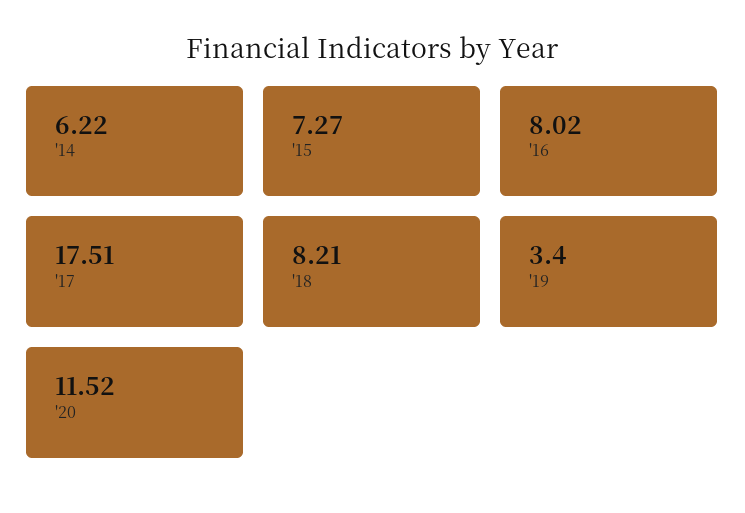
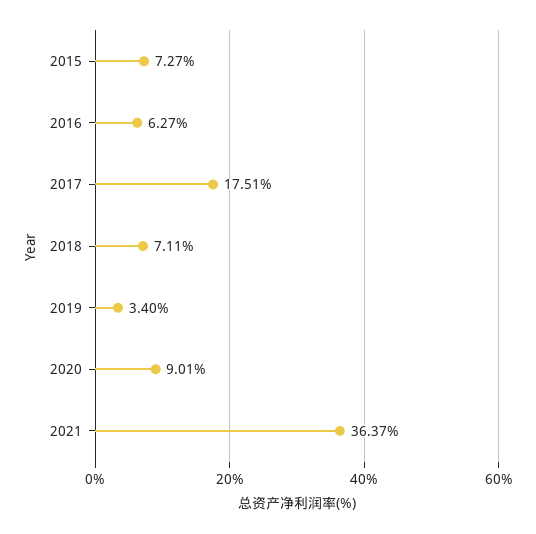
'14: 6.22 -> none
'16: 8.02 -> 6.27
'18: 8.21 -> 7.11
'20: 11.52 -> 9.01
2021: none -> 36.37

